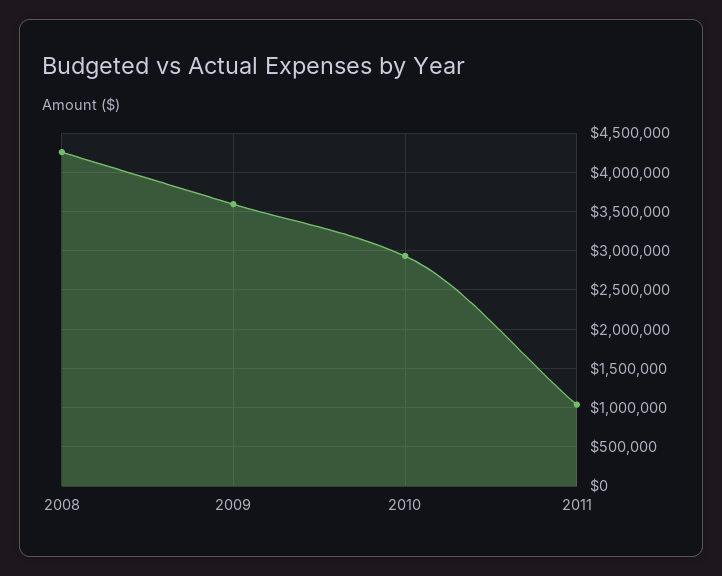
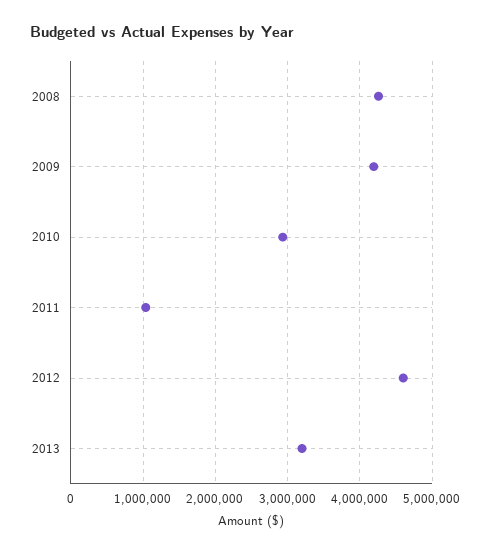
2009: 3600000 -> 4200000
2012: none -> 4600000
2013: none -> 3200000

